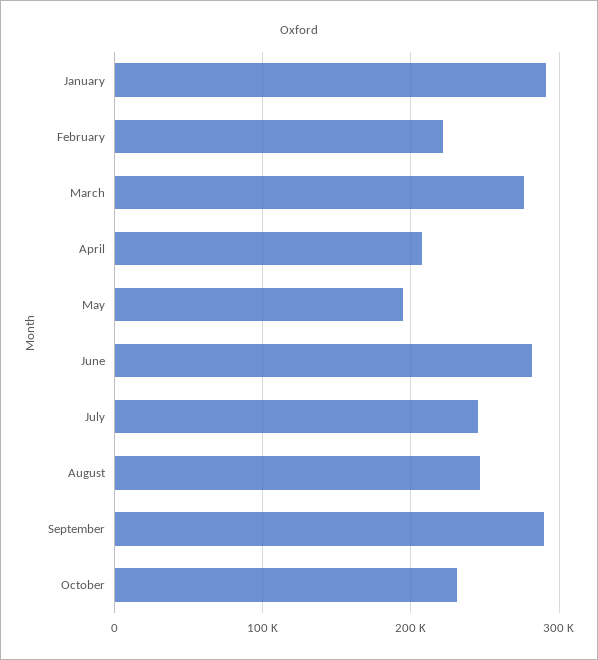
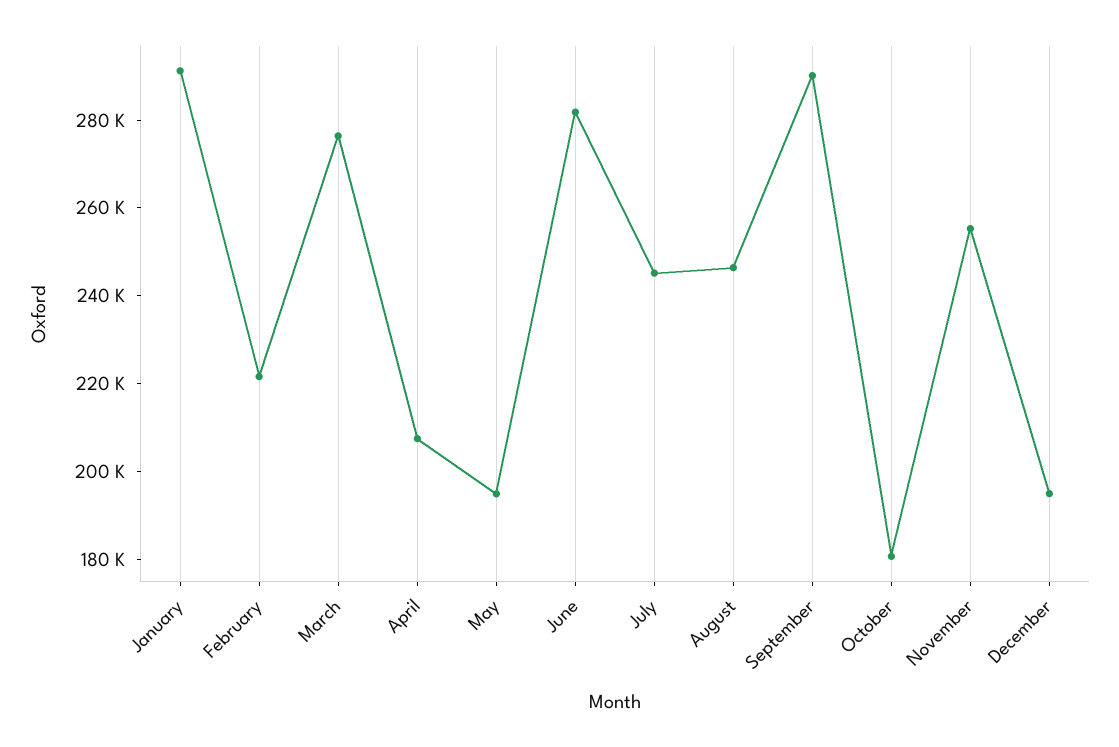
October: 230000 -> 180000
November: none -> 255000
December: none -> 195000

